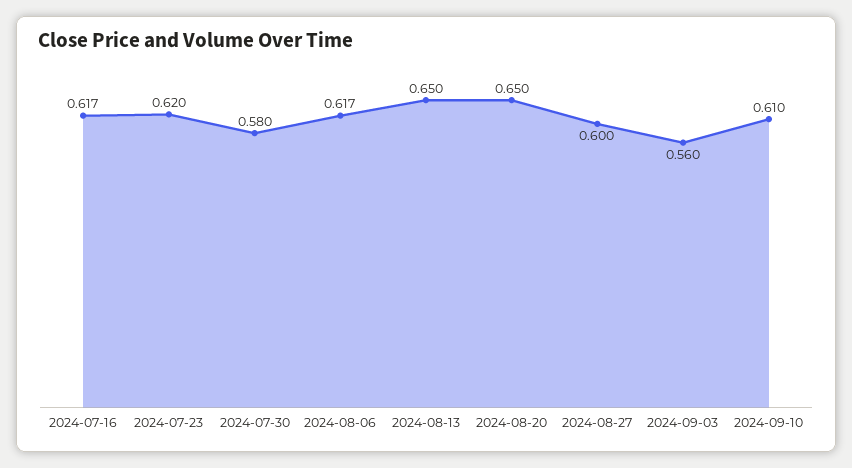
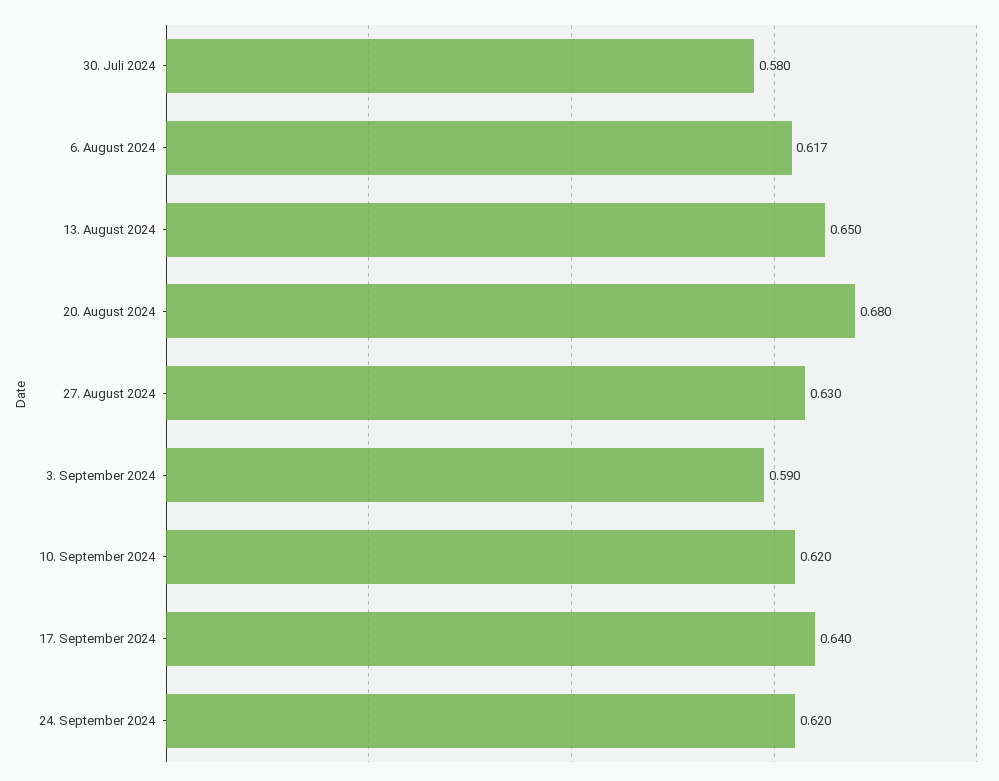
2024-07-16: 0.617 -> none
2024-07-23: 0.62 -> none
2024-08-20: 0.65 -> 0.68
2024-08-27: 0.6 -> 0.63
2024-09-03: 0.56 -> 0.59
2024-09-10: 0.61 -> 0.62
17. September 2024: none -> 0.64
24. September 2024: none -> 0.62

